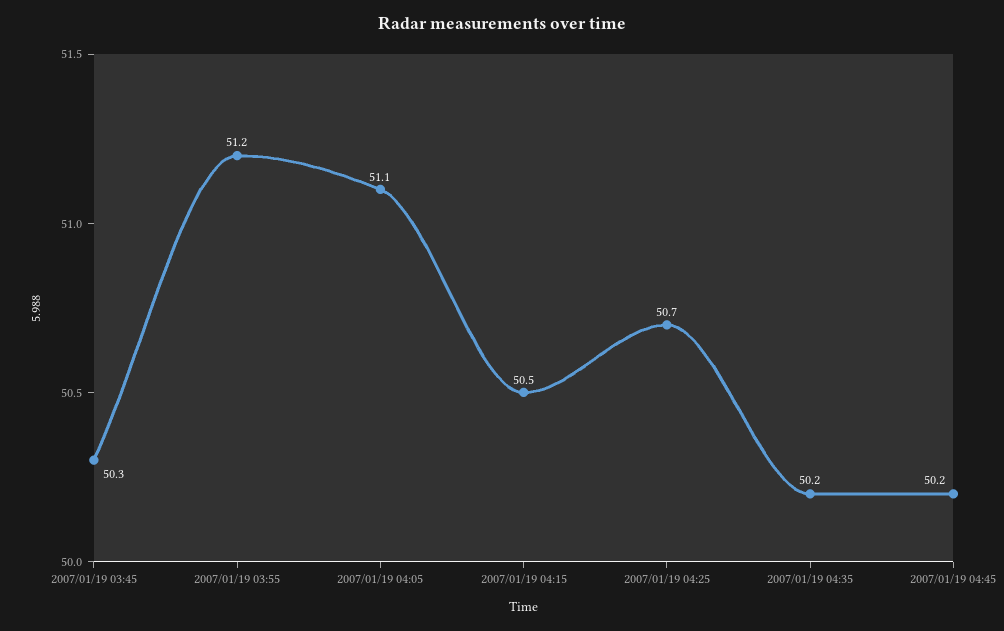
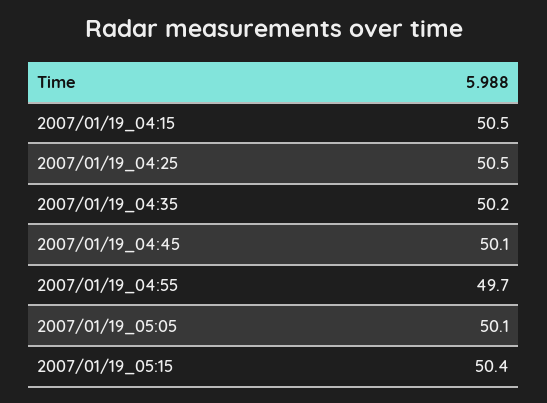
2007/01/19 03:45: 50.3 -> none
2007/01/19 03:55: 51.2 -> none
2007/01/19 04:05: 51.1 -> none
2007/01/19 04:25: 50.7 -> 50.5
2007/01/19 04:45: 50.2 -> 50.1
2007/01/19_04:55: none -> 49.7
2007/01/19_05:05: none -> 50.1
2007/01/19_05:15: none -> 50.4

